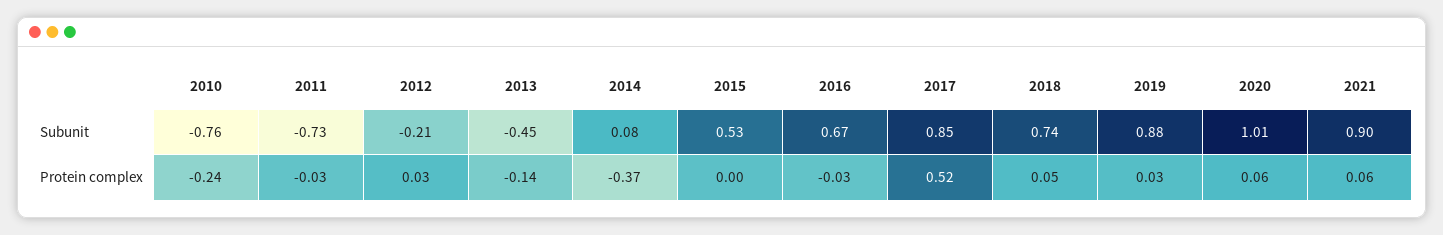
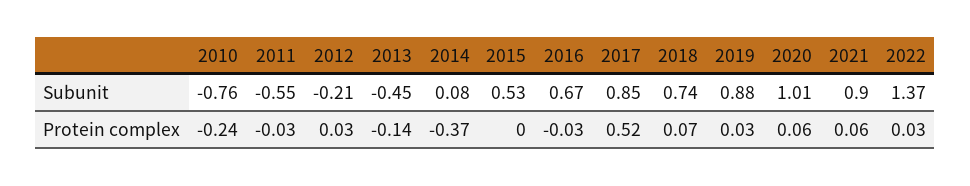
2011, Subunit: -0.73 -> -0.55
2018, Protein complex: 0.05 -> 0.07
2022, Subunit: none -> 1.37
2022, Protein complex: none -> 0.03

